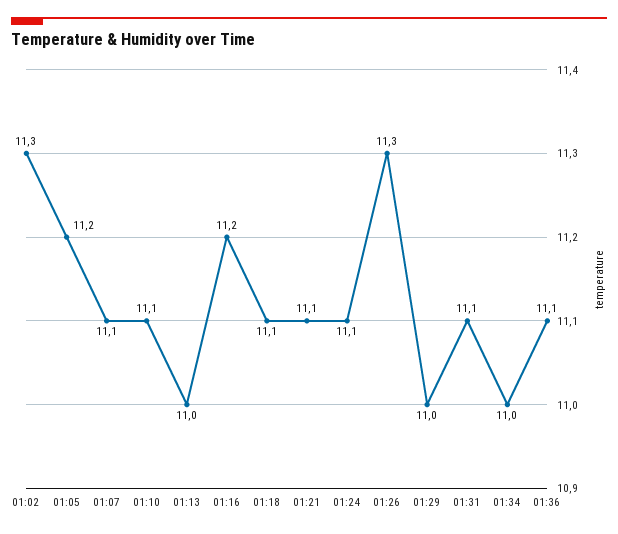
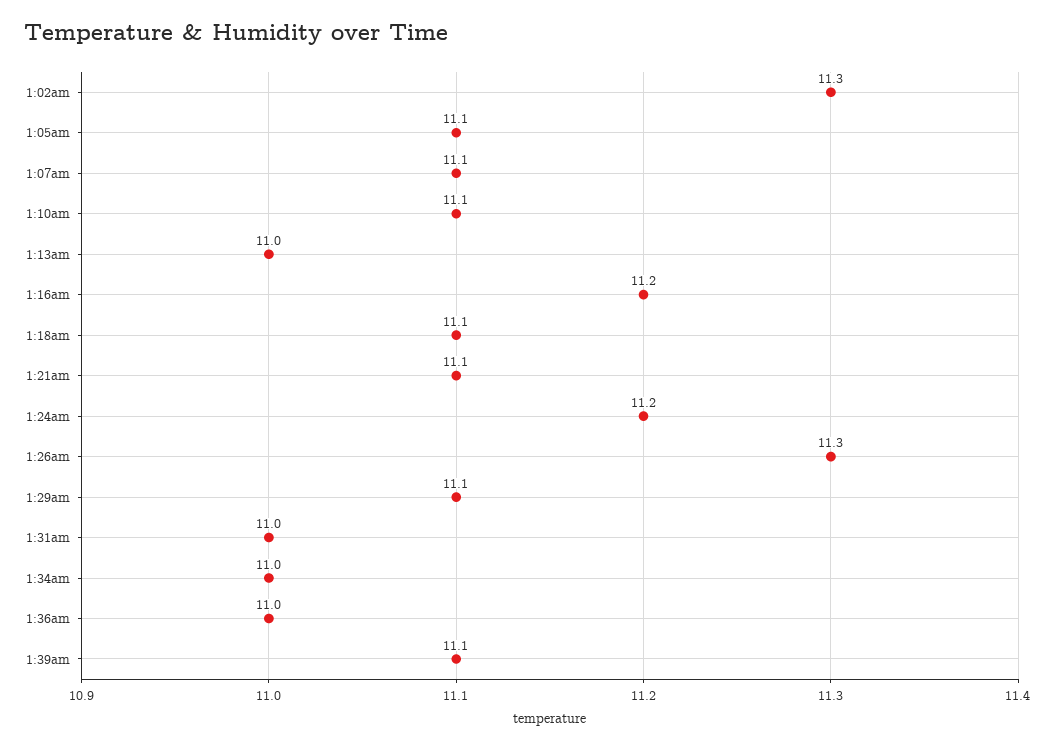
01:05: 11.2 -> 11.1
01:24: 11.1 -> 11.2
01:29: 11 -> 11.1
01:31: 11.1 -> 11
01:36: 11.1 -> 11
1:39am: none -> 11.1

